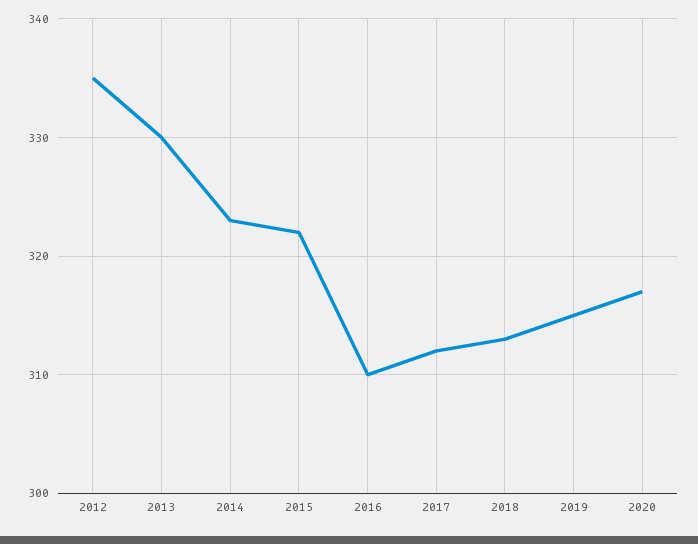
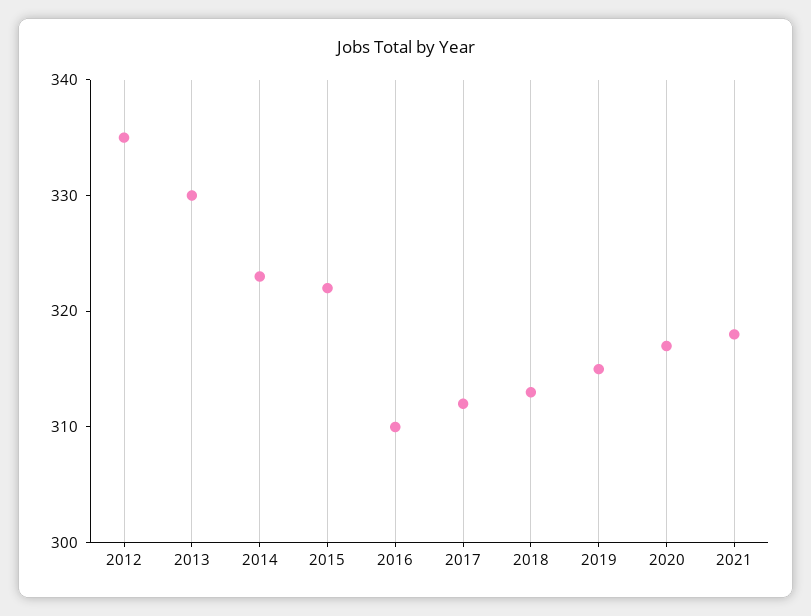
2021: none -> 318

